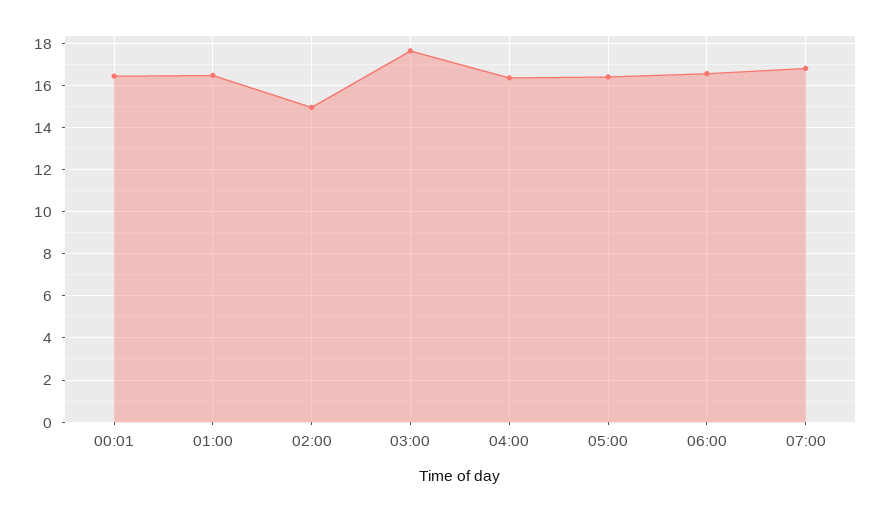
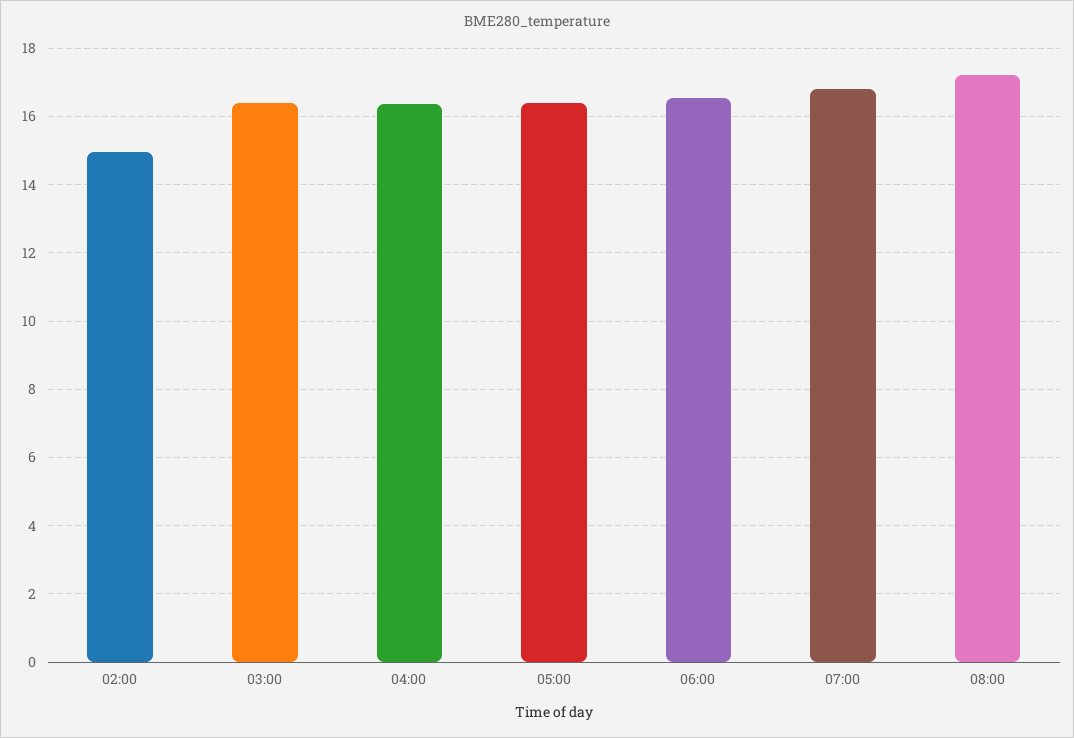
00:01: 16.5 -> none
01:00: 16.5 -> none
03:00: 17.5 -> 16.4
08:00: none -> 17.2

